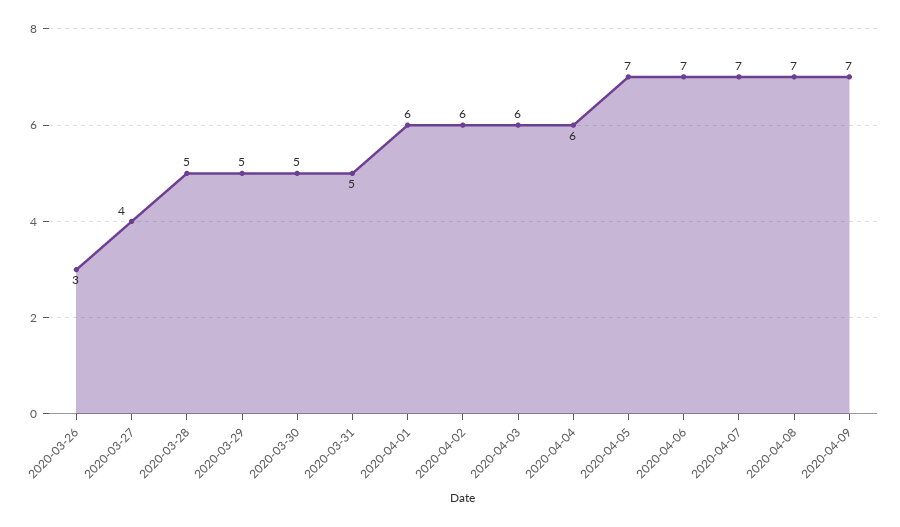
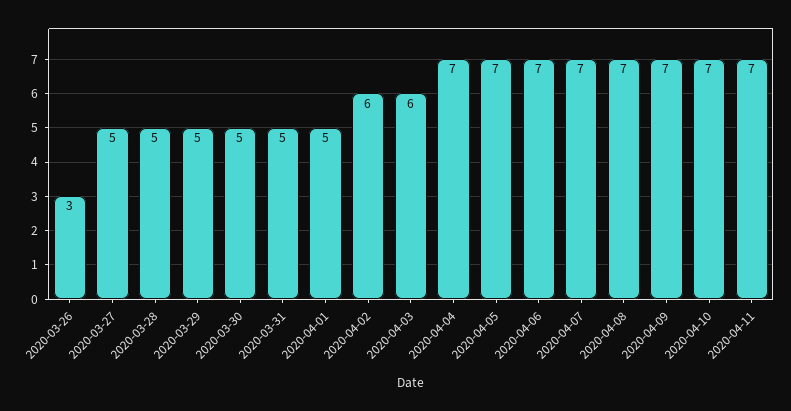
2020-03-27: 4 -> 5
2020-04-01: 6 -> 5
2020-04-04: 6 -> 7
2020-04-10: none -> 7
2020-04-11: none -> 7

